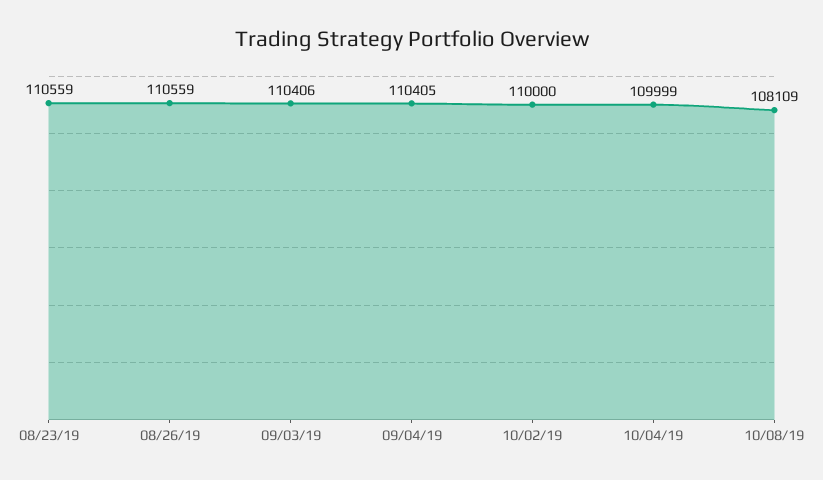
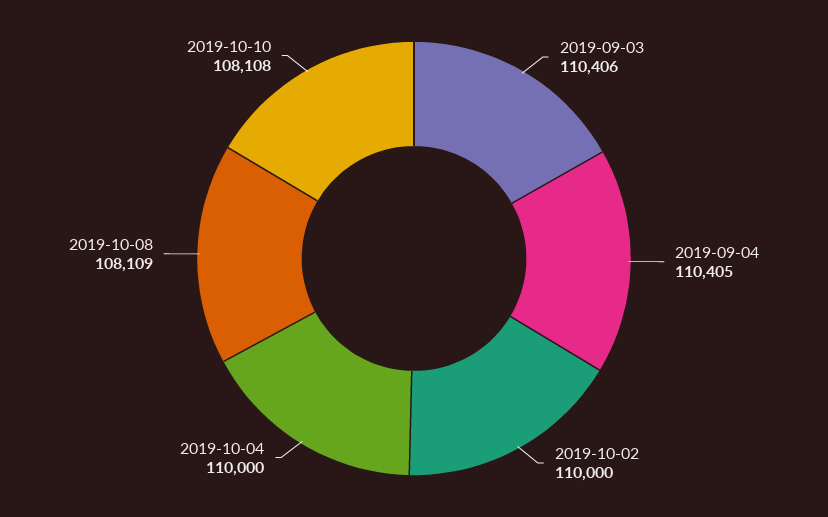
08/23/19: 110559 -> none
08/26/19: 110559 -> none
10/04/19: 109999 -> 110000
2019-10-10: none -> 108108

